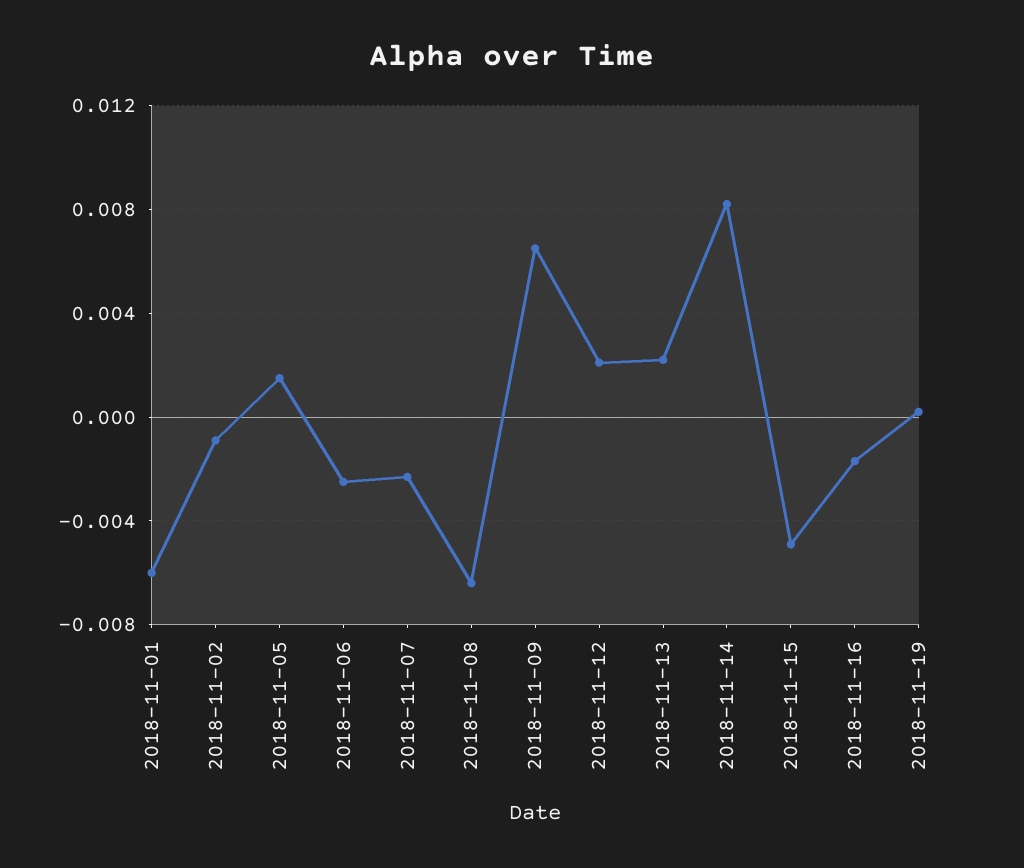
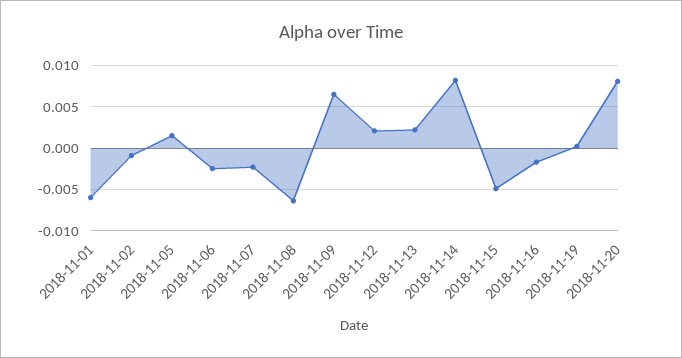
2018-11-20: none -> 0.008

